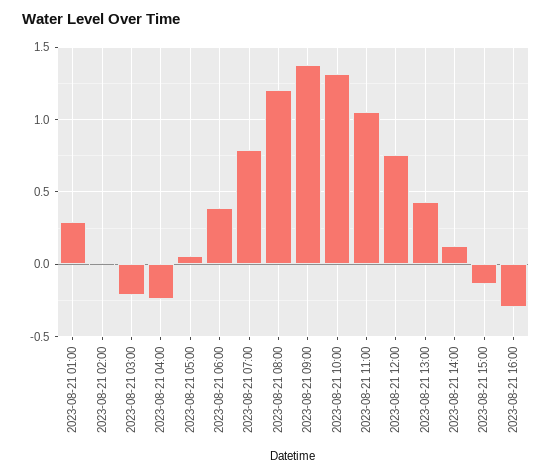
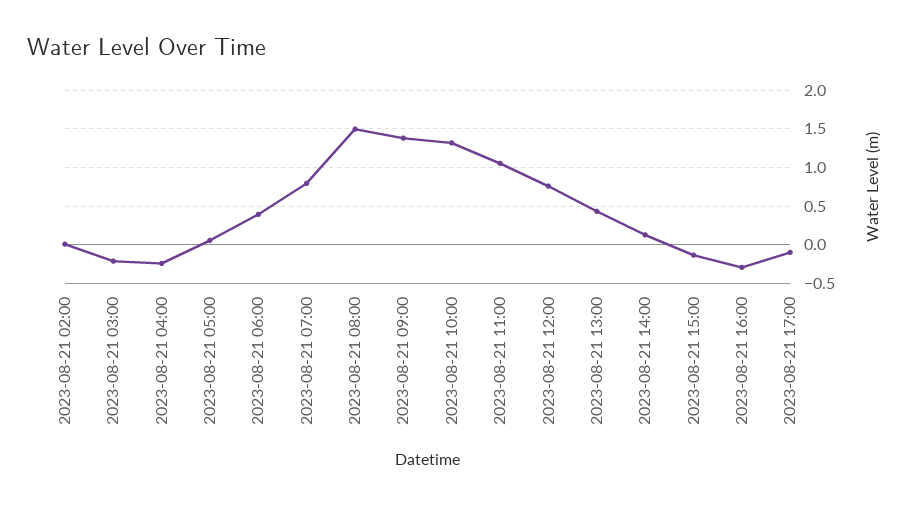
2023-08-21 01:00: 0.3 -> none
2023-08-21 08:00: 1.2 -> 1.5
2023-08-21 17:00: none -> -0.1

